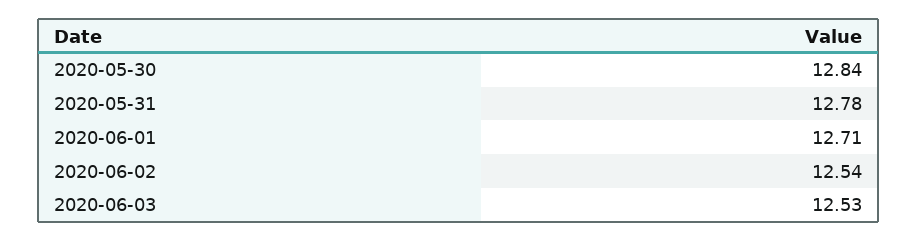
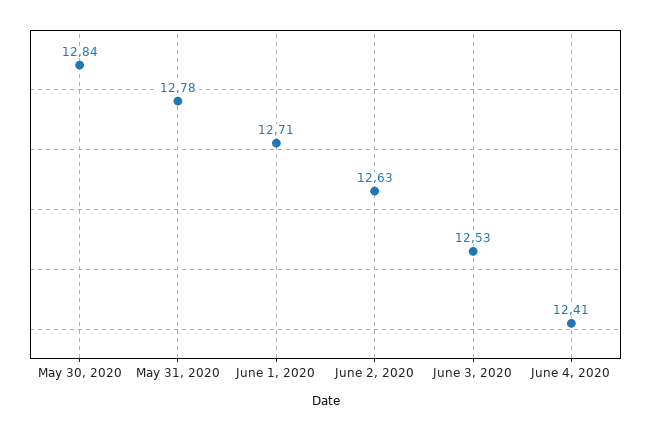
2020-06-02: 12.54 -> 12.63
June 4, 2020: none -> 12.41

